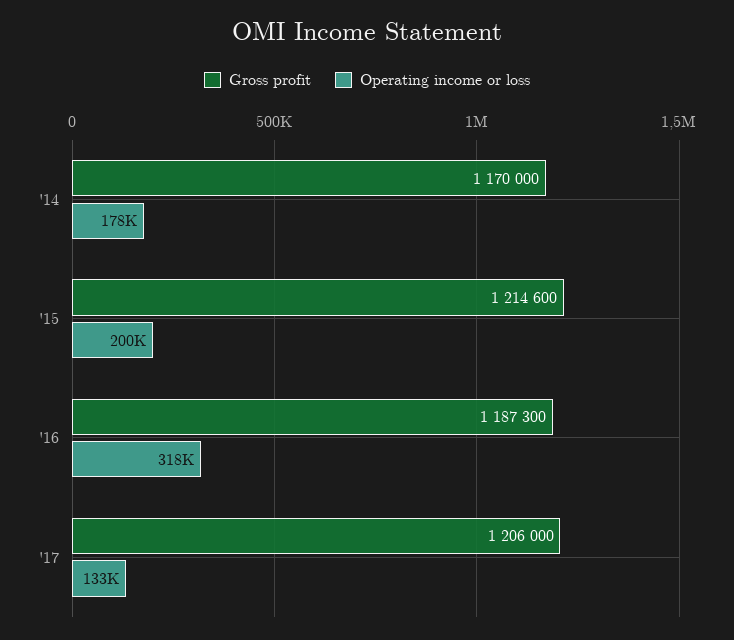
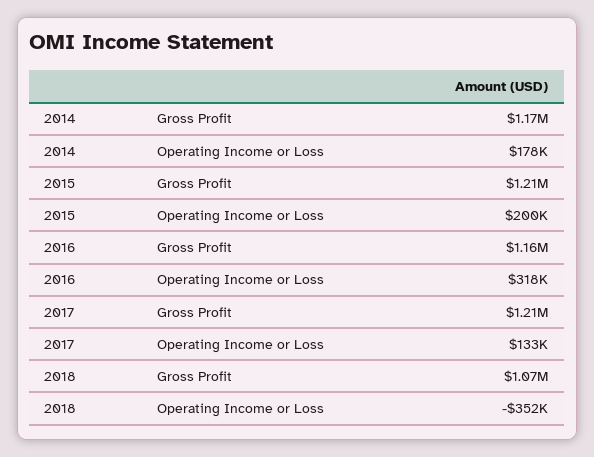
Gross profit, '16: 1187300 -> 1160000
Gross profit, 2018: none -> 1070000
Operating income or loss, 2018: none -> -352000

